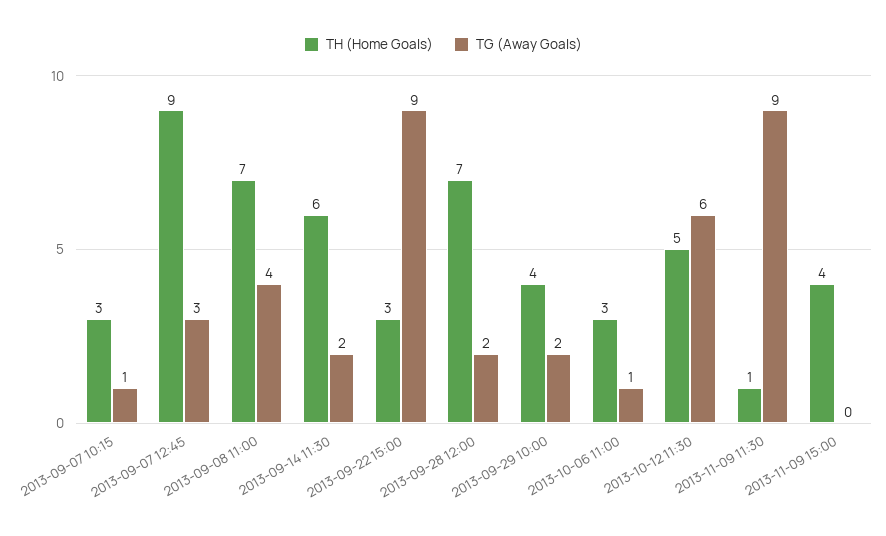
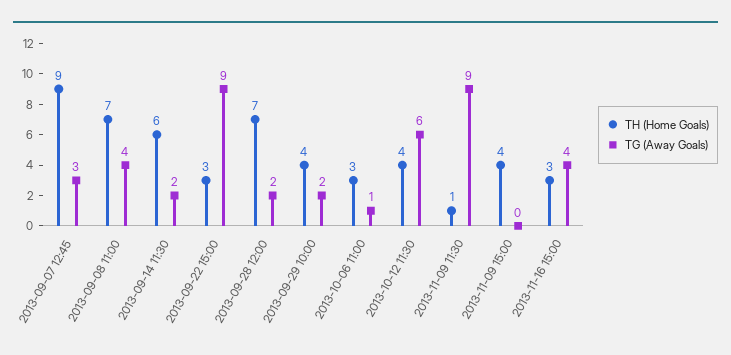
TH (Home Goals), 2013-09-07 10:15: 3 -> none
TG (Away Goals), 2013-09-07 10:15: 1 -> none
TH (Home Goals), 2013-10-12 11:30: 5 -> 4
TH (Home Goals), 2013-11-16 15:00: none -> 3
TG (Away Goals), 2013-11-16 15:00: none -> 4

